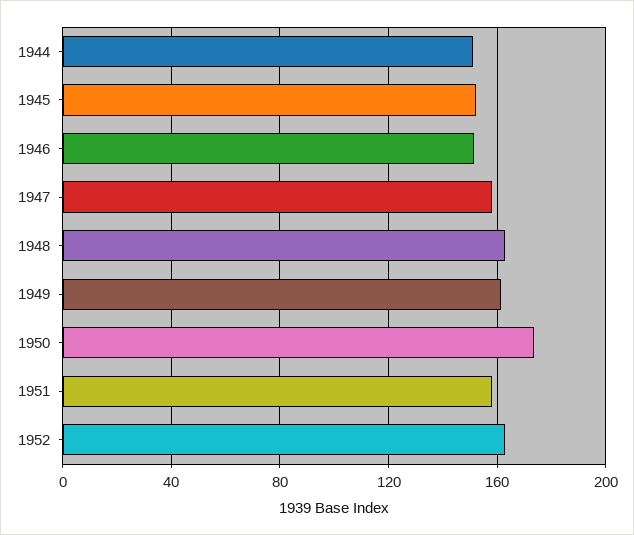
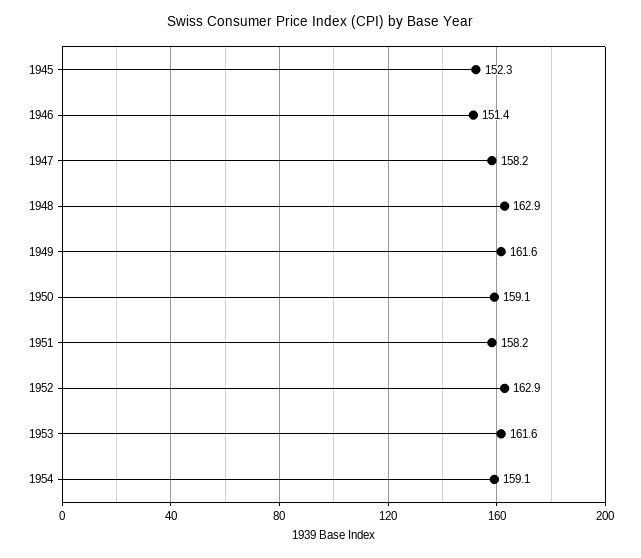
1944: 150 -> none
1950: 175 -> 159.1
1953: none -> 161.6
1954: none -> 159.1

